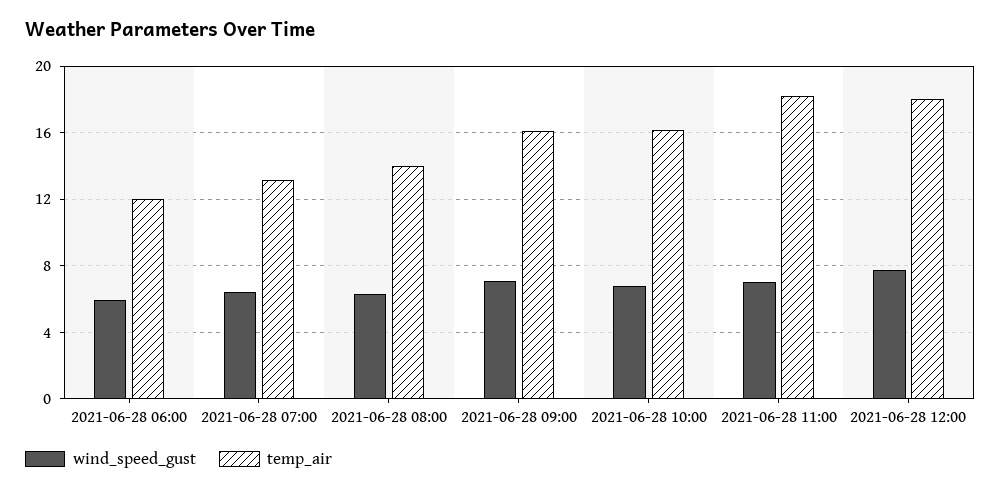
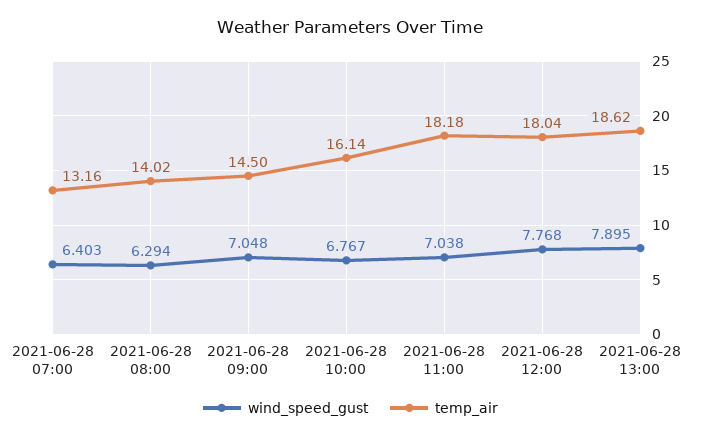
wind_speed_gust, 2021-06-28 06:00: 6 -> none
temp_air, 2021-06-28 06:00: 12 -> none
temp_air, 2021-06-28 09:00: 16 -> 14.5
wind_speed_gust, 2021-06-28 13:00: none -> 7.895
temp_air, 2021-06-28 13:00: none -> 18.62

